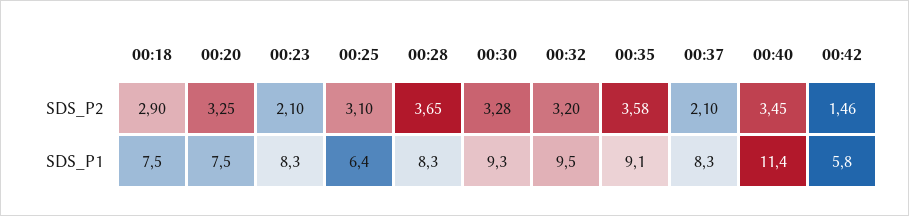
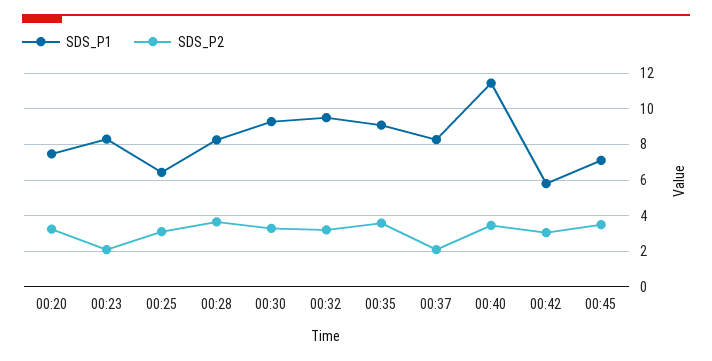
SDS_P2, 00:18: 2.9 -> none
SDS_P2, 00:42: 1.46 -> 3
SDS_P1, 00:18: 7.5 -> none
SDS_P1, 00:45: none -> 7
SDS_P2, 00:45: none -> 3.5

